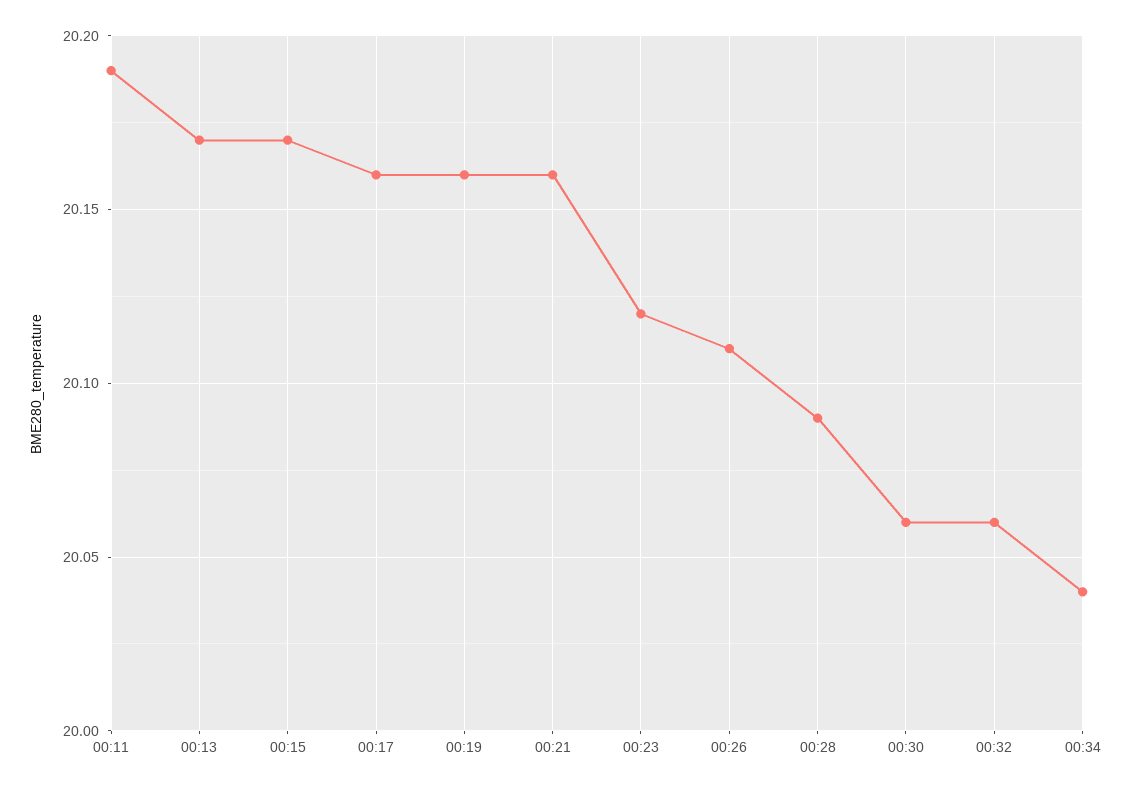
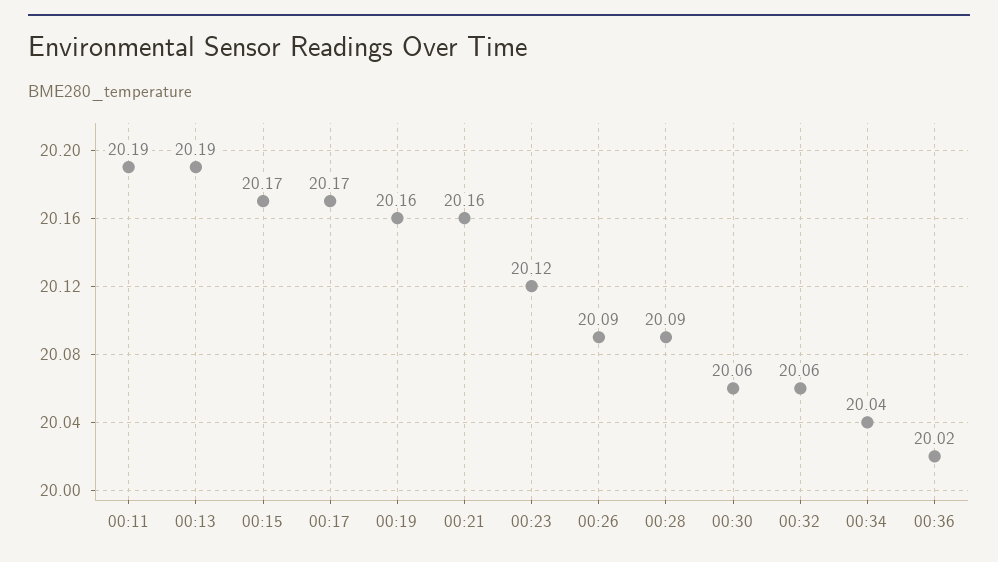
00:13: 20.17 -> 20.19
00:17: 20.16 -> 20.17
00:26: 20.11 -> 20.09
00:36: none -> 20.02

